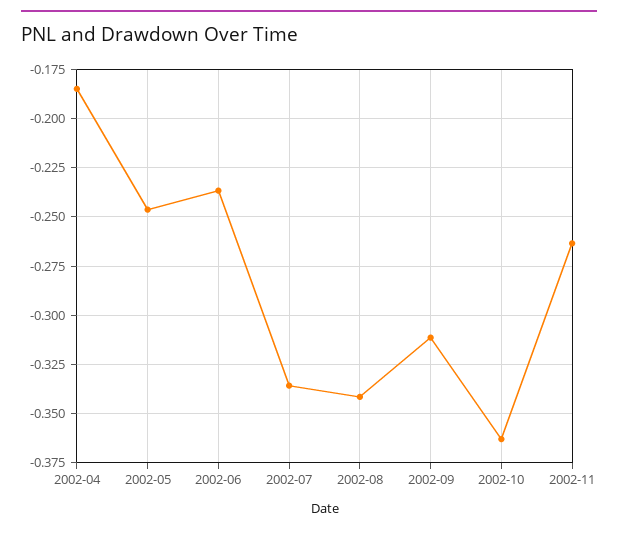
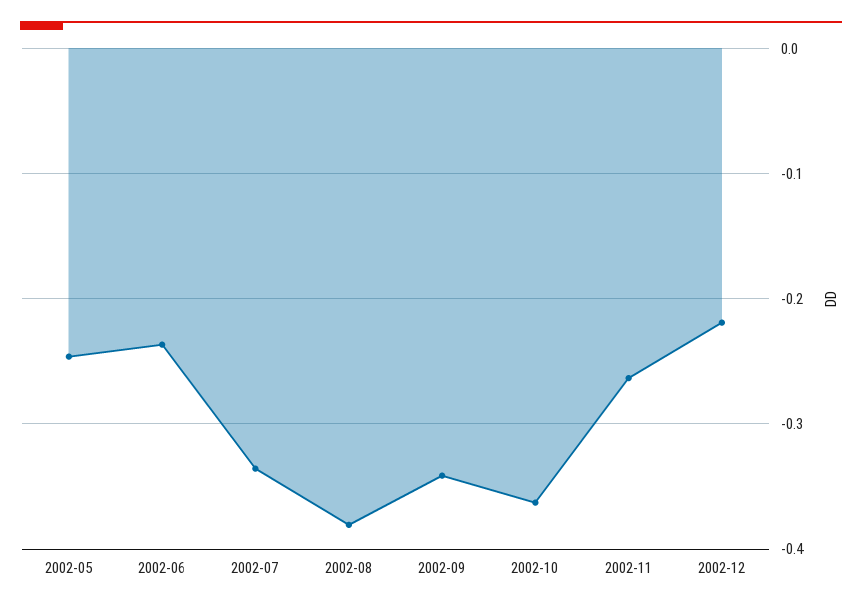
2002-04: -0.185 -> none
2002-08: -0.34 -> -0.38
2002-09: -0.31 -> -0.34
2002-12: none -> -0.22

